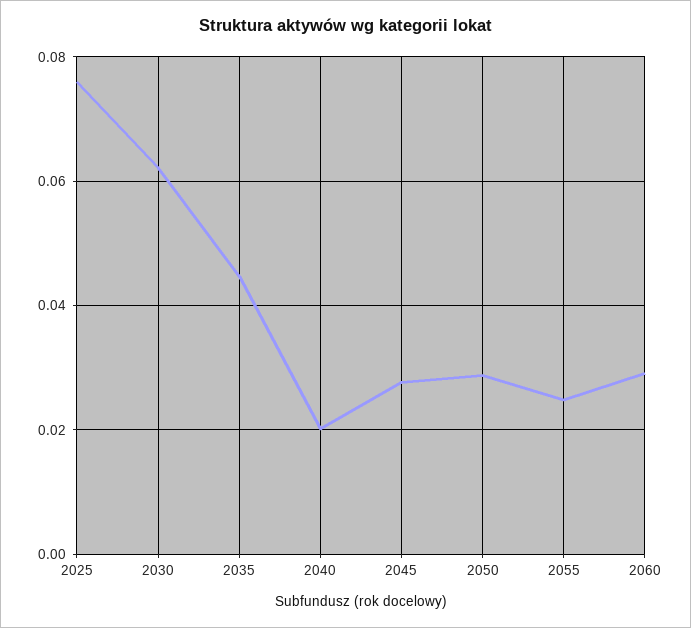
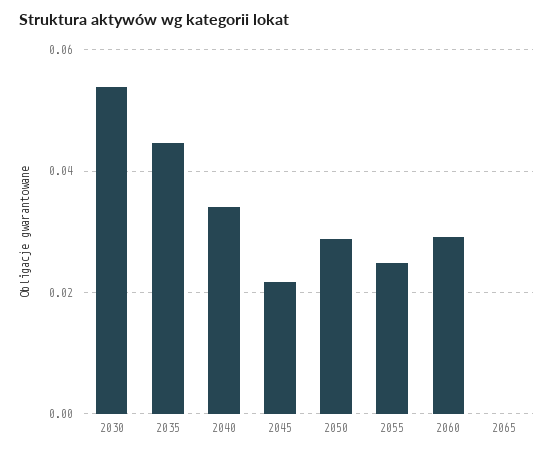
2025: 0.076 -> none
2030: 0.062 -> 0.054
2040: 0.02 -> 0.034
2045: 0.028 -> 0.022
2065: none -> 0

